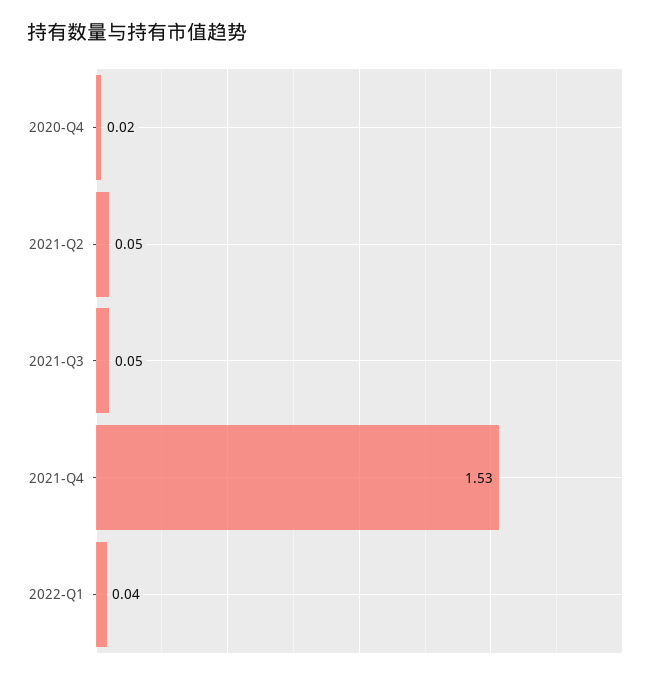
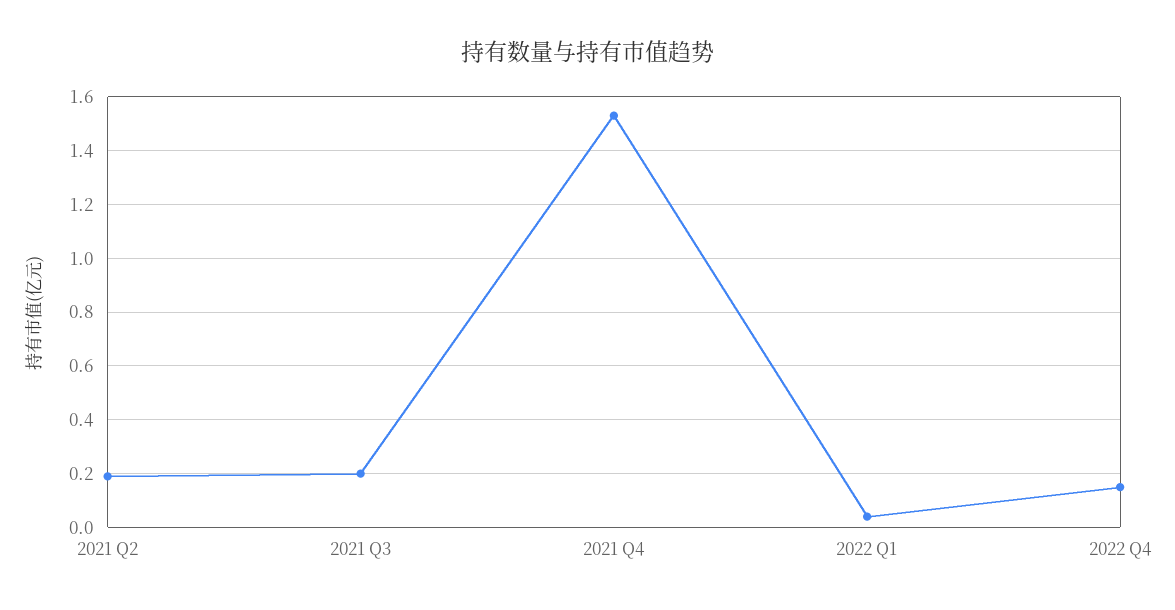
2020-Q4: 0.02 -> none
2021-Q2: 0.05 -> 0.2
2021-Q3: 0.05 -> 0.2
2022 Q4: none -> 0.15

